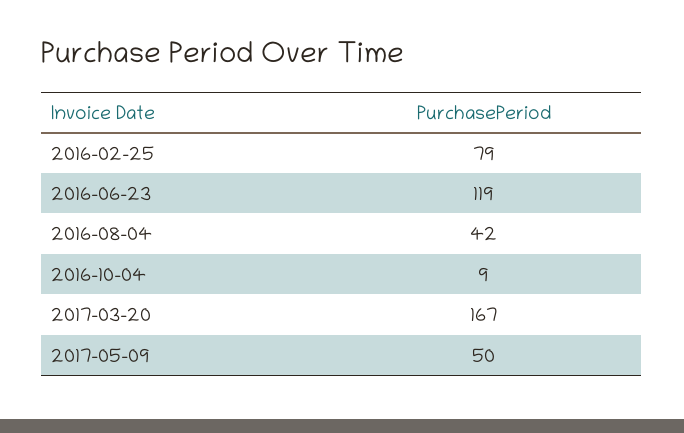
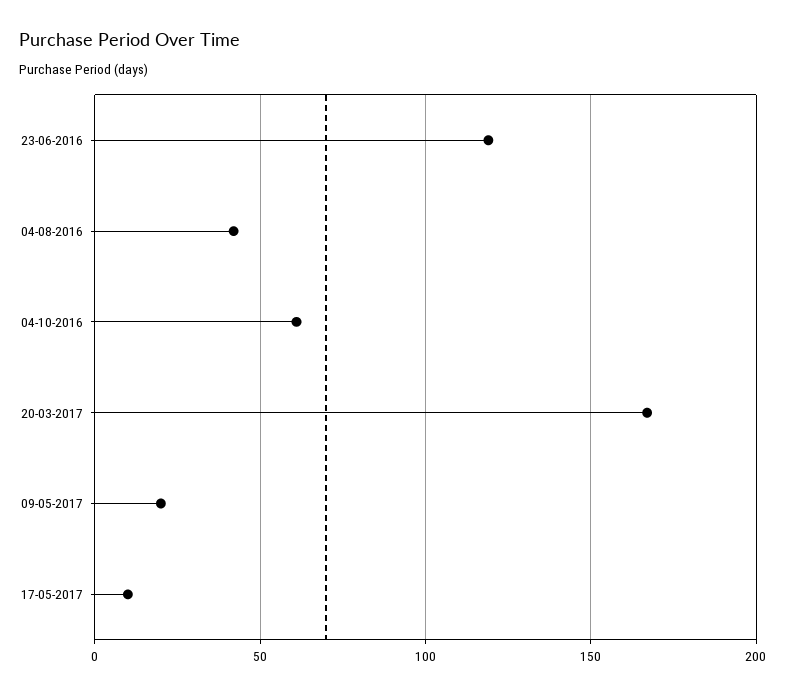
2016-02-25: 79 -> none
2016-10-04: 9 -> 60
2017-05-09: 50 -> 20
17-05-2017: none -> 10

